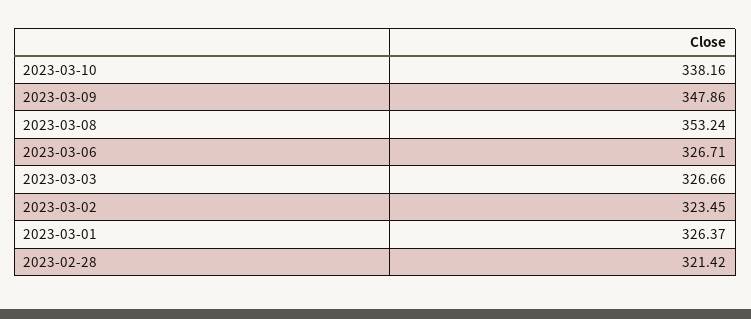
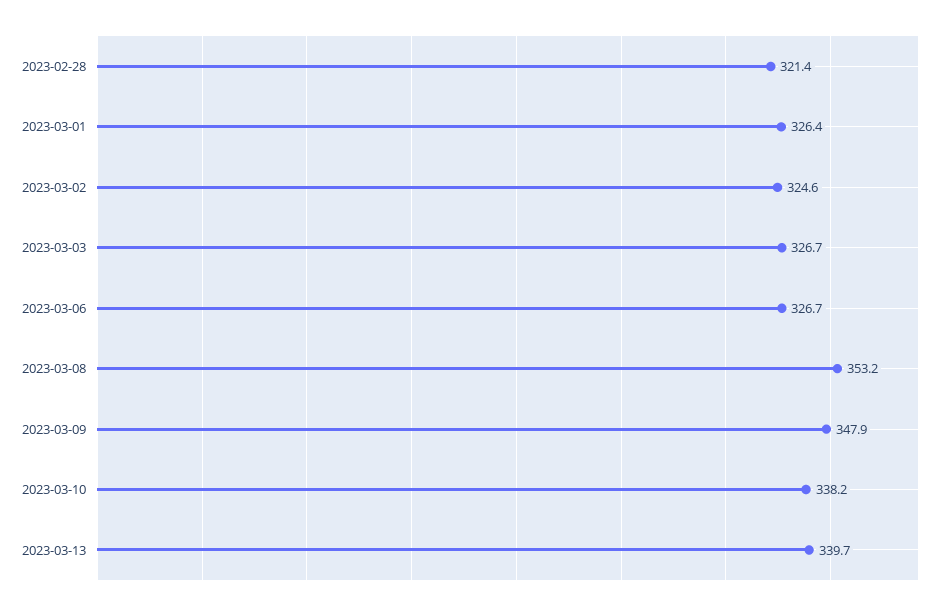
2023-03-02: 323.45 -> 324.6
2023-03-13: none -> 339.7

